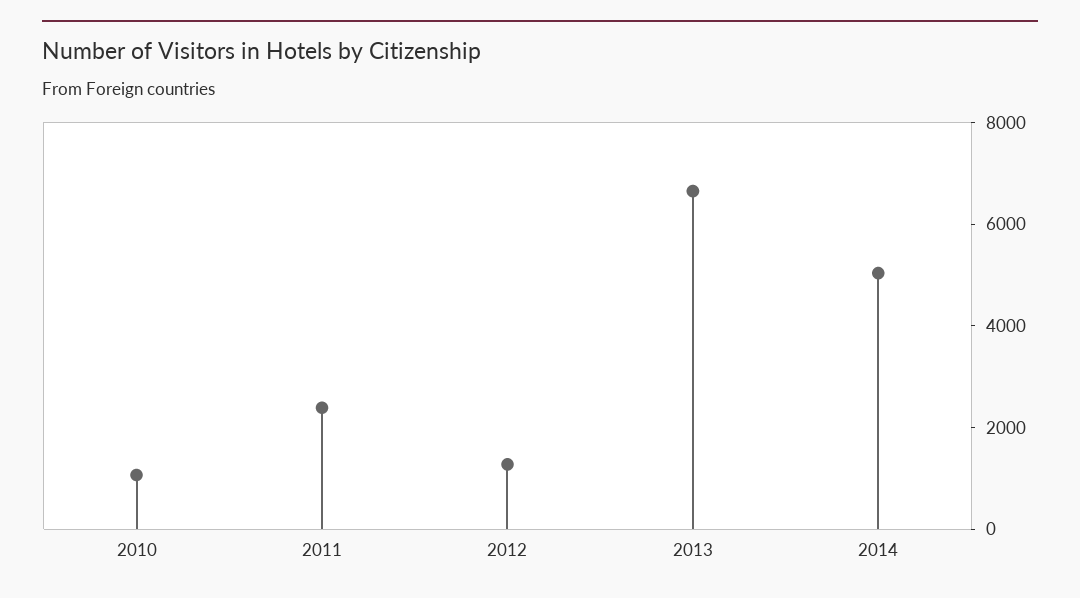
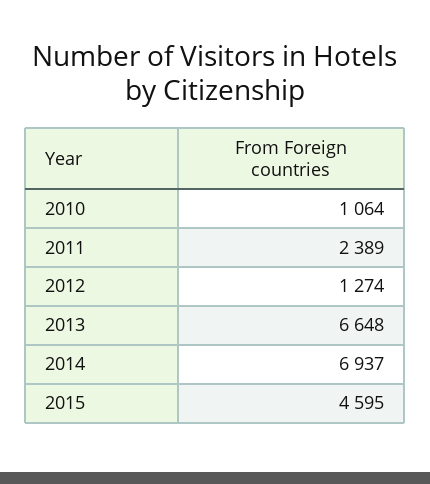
2014: 5000 -> 6937
2015: none -> 4595

